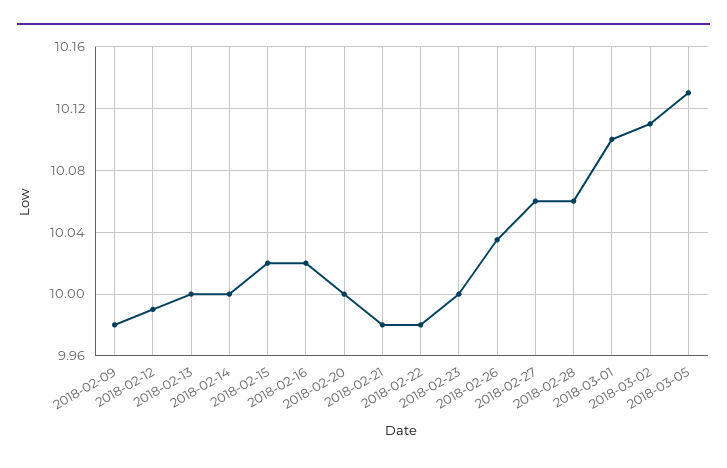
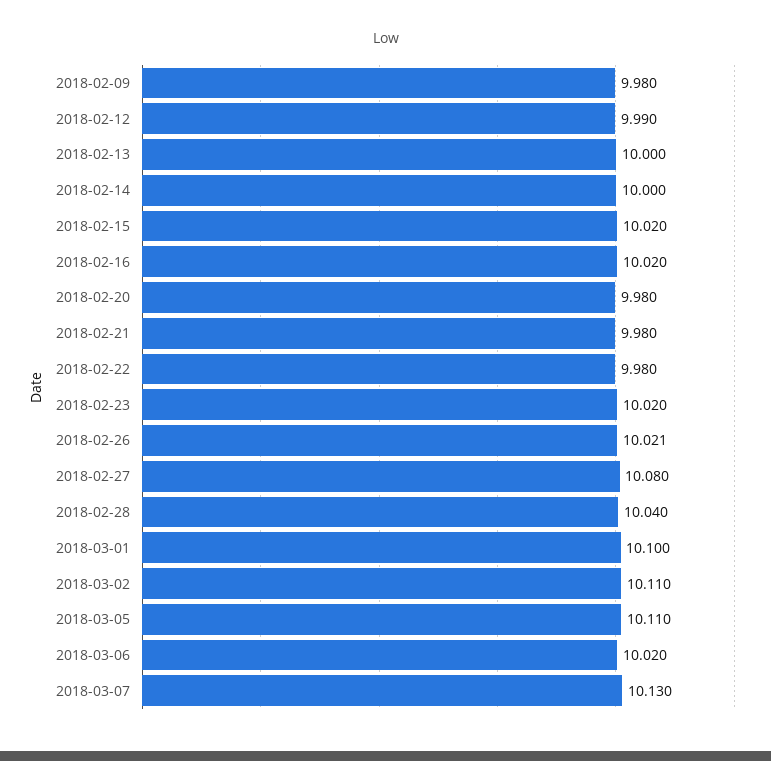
2018-02-20: 10 -> 9.98
2018-02-23: 10 -> 10.02
2018-02-26: 10.035 -> 10.021
2018-02-27: 10.06 -> 10.08
2018-02-28: 10.06 -> 10.04
2018-03-05: 10.13 -> 10.11
2018-03-06: none -> 10.02
2018-03-07: none -> 10.13

